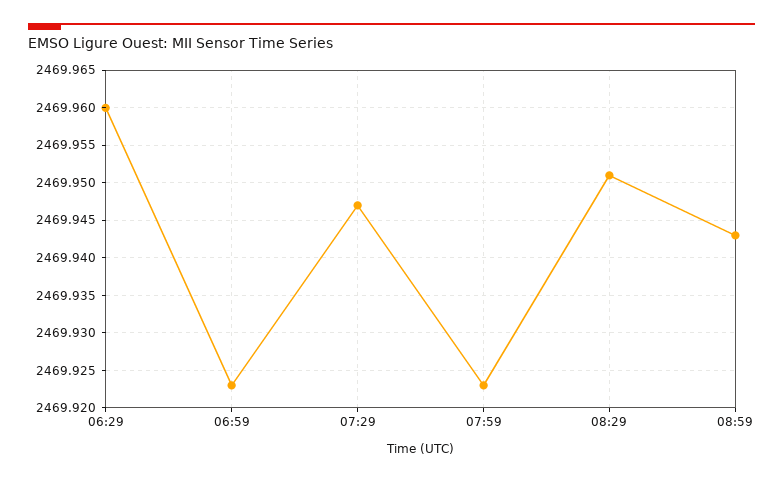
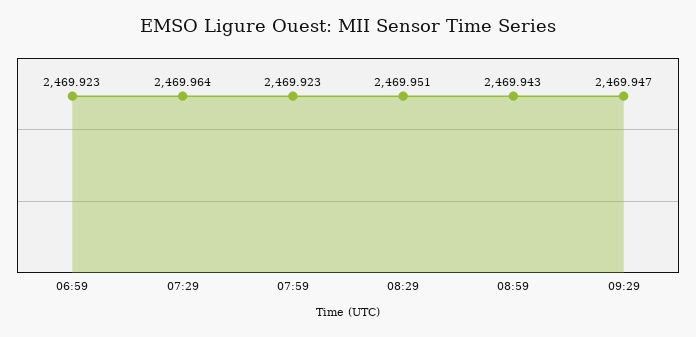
06:29: 2469.96 -> none
07:29: 2469.947 -> 2469.964
09:29: none -> 2469.947

